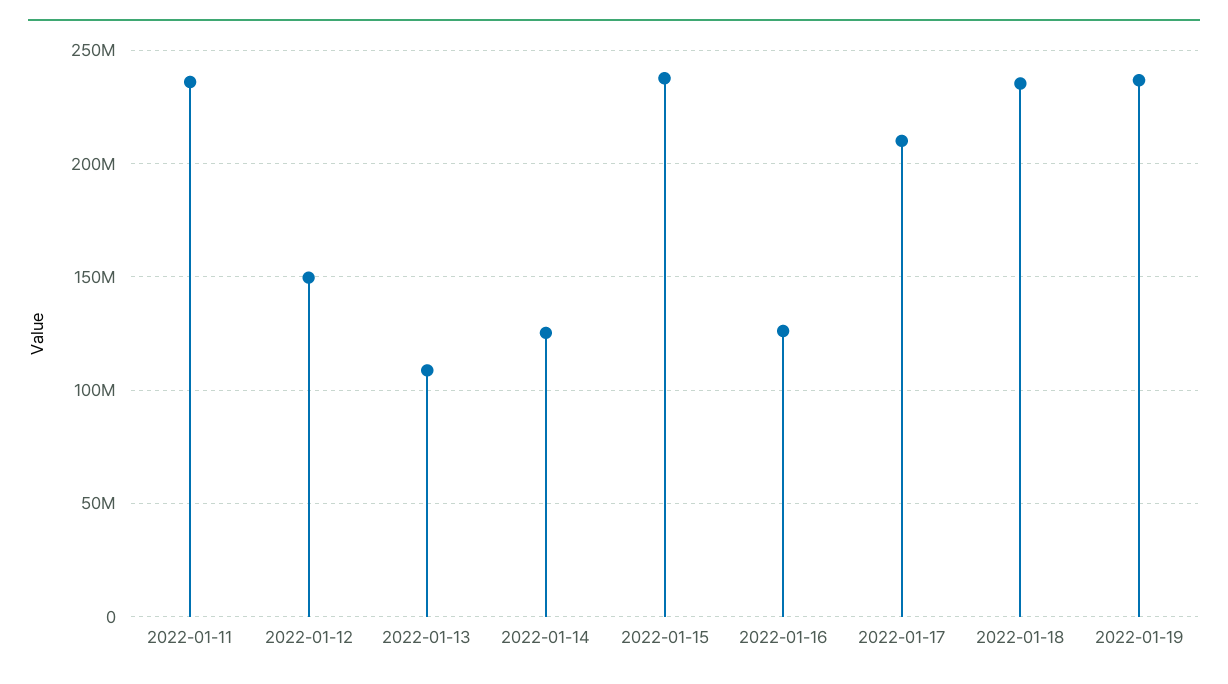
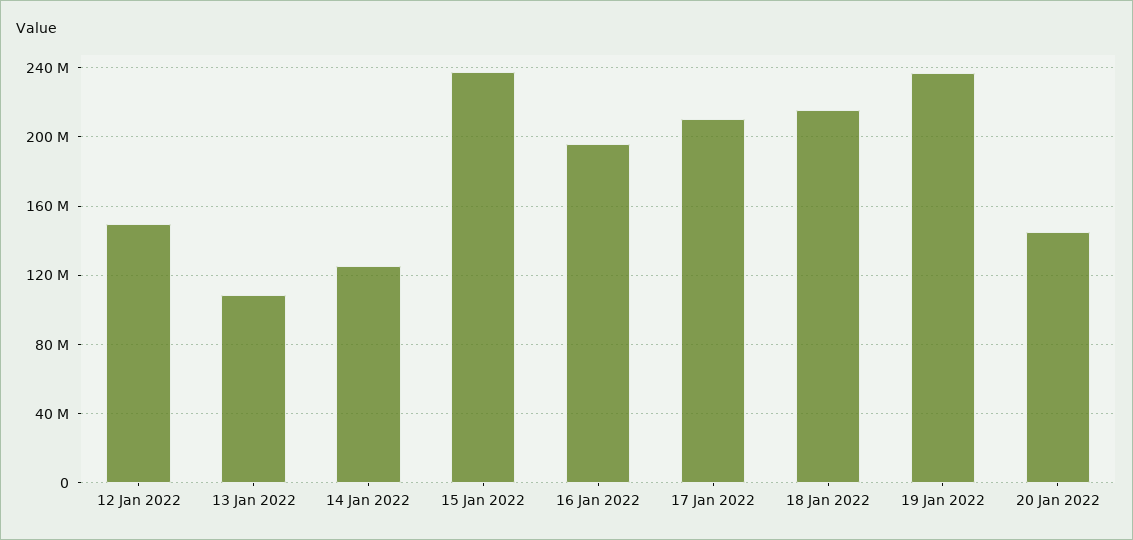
2022-01-11: 235000000 -> none
2022-01-16: 125000000 -> 195000000
2022-01-18: 235000000 -> 215000000
20 Jan 2022: none -> 145000000

